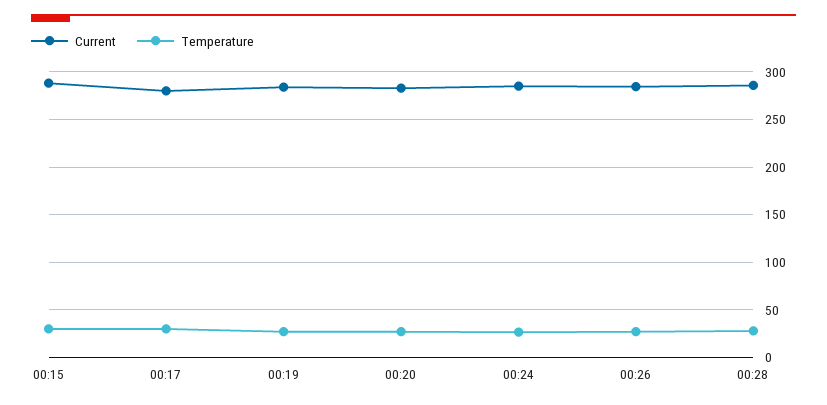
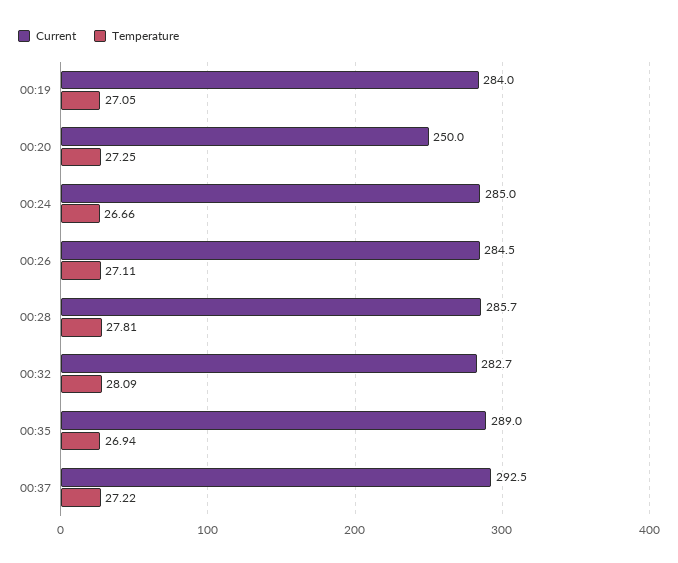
Current, 00:15: 290 -> none
Temperature, 00:15: 30 -> none
Current, 00:17: 280 -> none
Temperature, 00:17: 30 -> none
Current, 00:20: 280 -> 250
Current, 00:32: none -> 282.7
Temperature, 00:32: none -> 28.09
Current, 00:35: none -> 289
Temperature, 00:35: none -> 26.94
Current, 00:37: none -> 292.5
Temperature, 00:37: none -> 27.22

